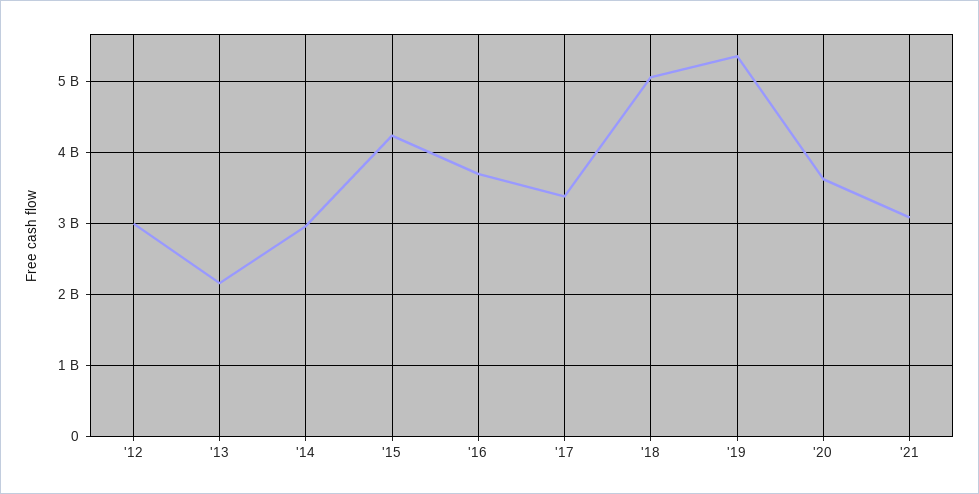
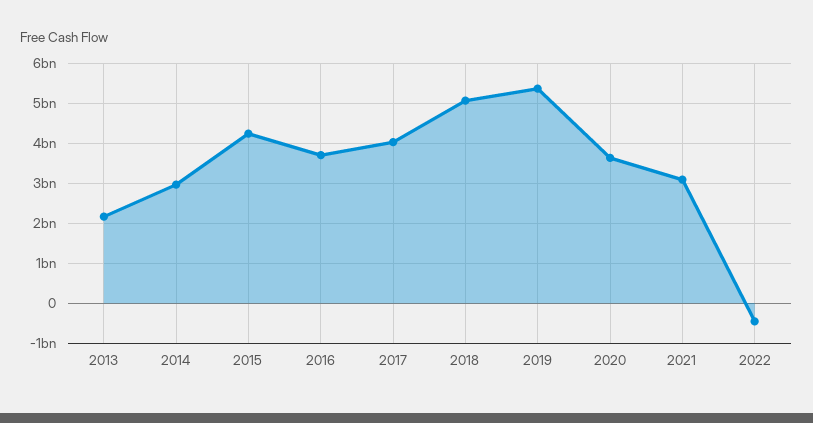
'12: 3000000000 -> none
'17: 3400000000 -> 4000000000
2022: none -> -400000000

